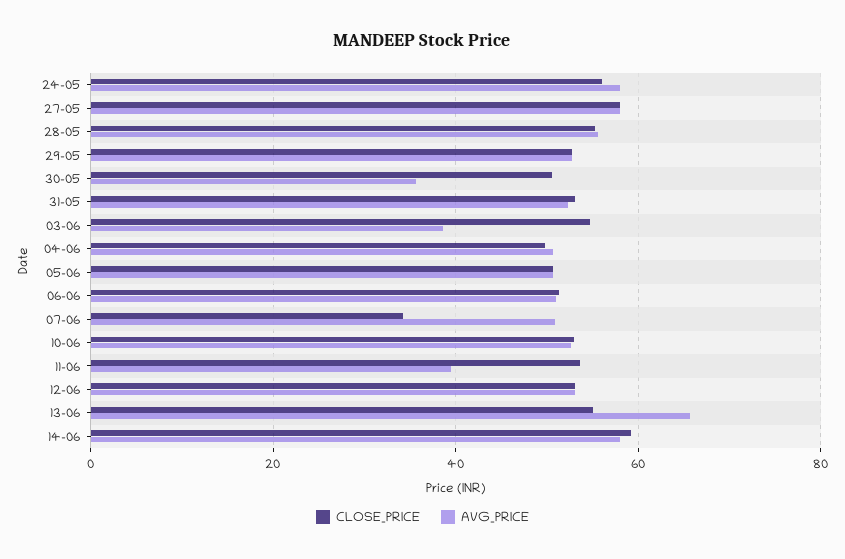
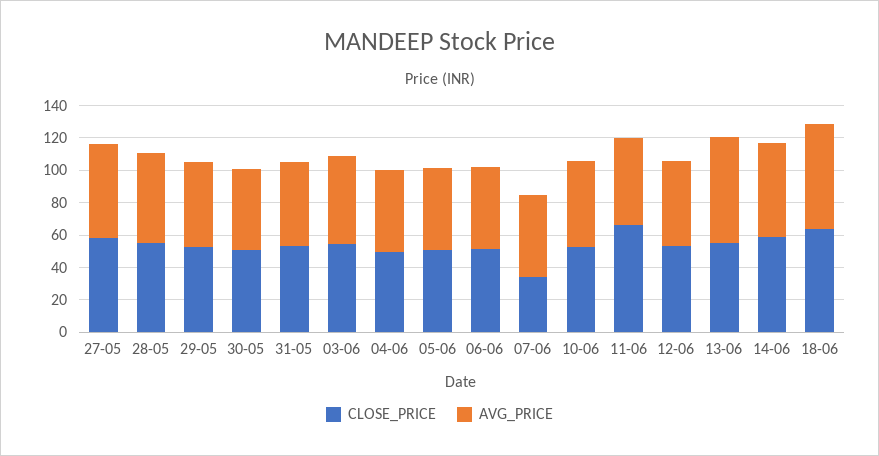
CLOSE_PRICE, 24-05: 56 -> none
AVG_PRICE, 24-05: 58 -> none
AVG_PRICE, 30-05: 36 -> 50
AVG_PRICE, 03-06: 38 -> 55
CLOSE_PRICE, 11-06: 54 -> 65
AVG_PRICE, 11-06: 40 -> 55
CLOSE_PRICE, 18-06: none -> 65
AVG_PRICE, 18-06: none -> 65

